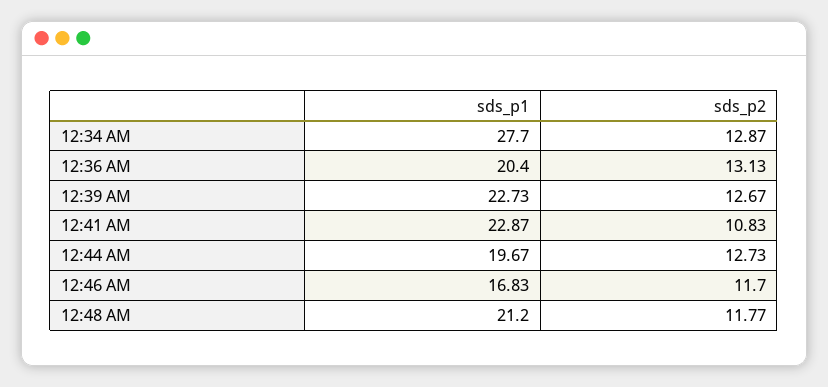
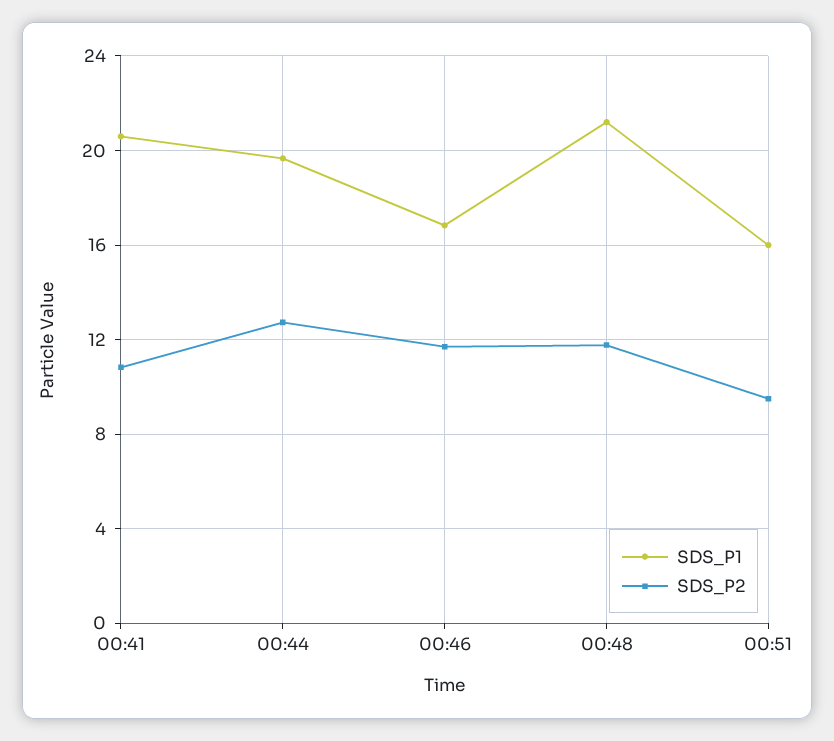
sds_p1, 12:34 AM: 27.7 -> none
sds_p2, 12:34 AM: 12.87 -> none
sds_p1, 12:36 AM: 20.4 -> none
sds_p2, 12:36 AM: 13.13 -> none
sds_p1, 12:39 AM: 22.73 -> none
sds_p2, 12:39 AM: 12.67 -> none
sds_p1, 12:41 AM: 22.87 -> 20.5
sds_p1, 00:51: none -> 16
sds_p2, 00:51: none -> 9.5

